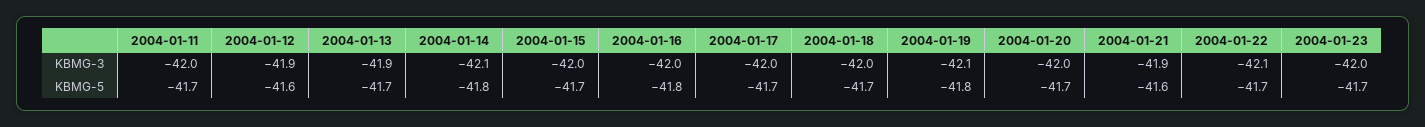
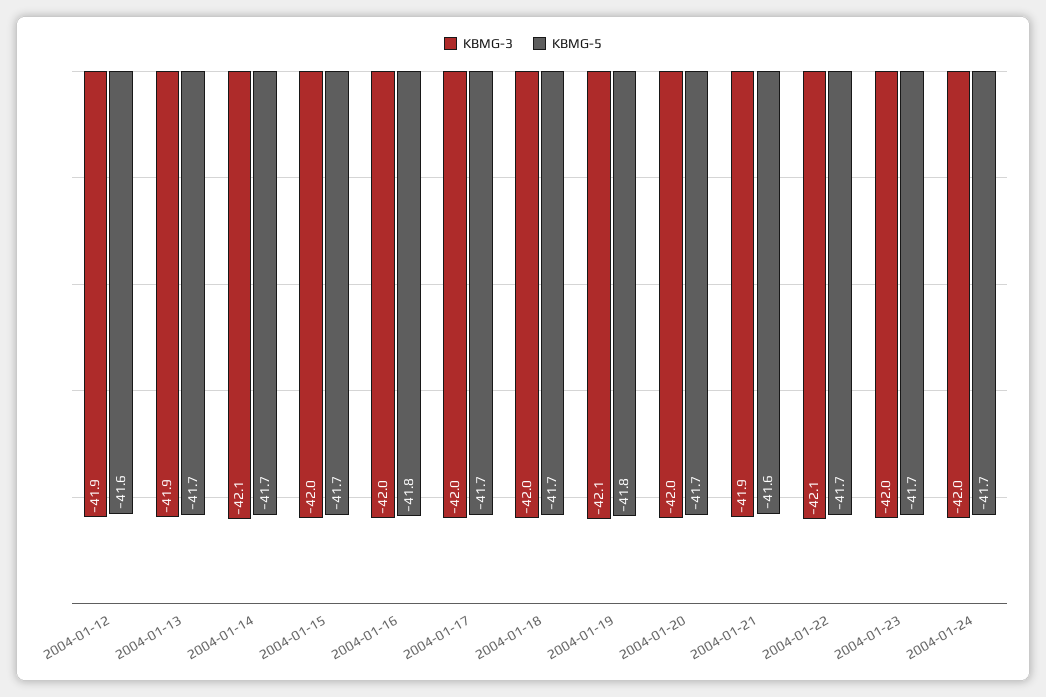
KBMG-3, 2004-01-11: -42 -> none
KBMG-5, 2004-01-11: -41.7 -> none
KBMG-5, 2004-01-14: -41.8 -> -41.7
KBMG-3, 2004-01-24: none -> -42
KBMG-5, 2004-01-24: none -> -41.7

